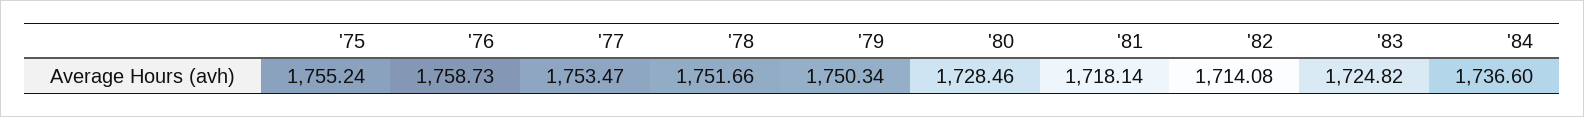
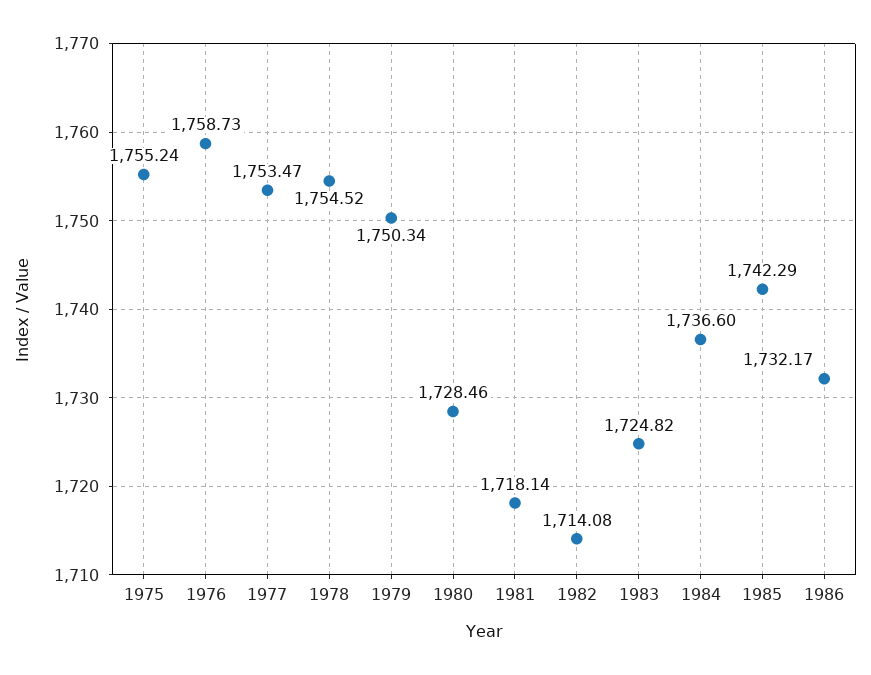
'78: 1751.66 -> 1754.52
1985: none -> 1742.29
1986: none -> 1732.17

